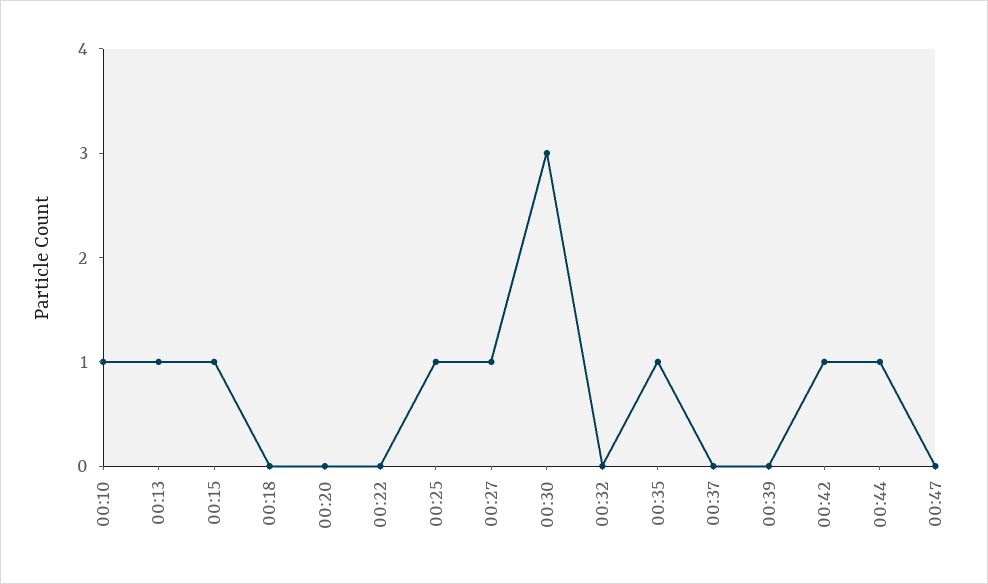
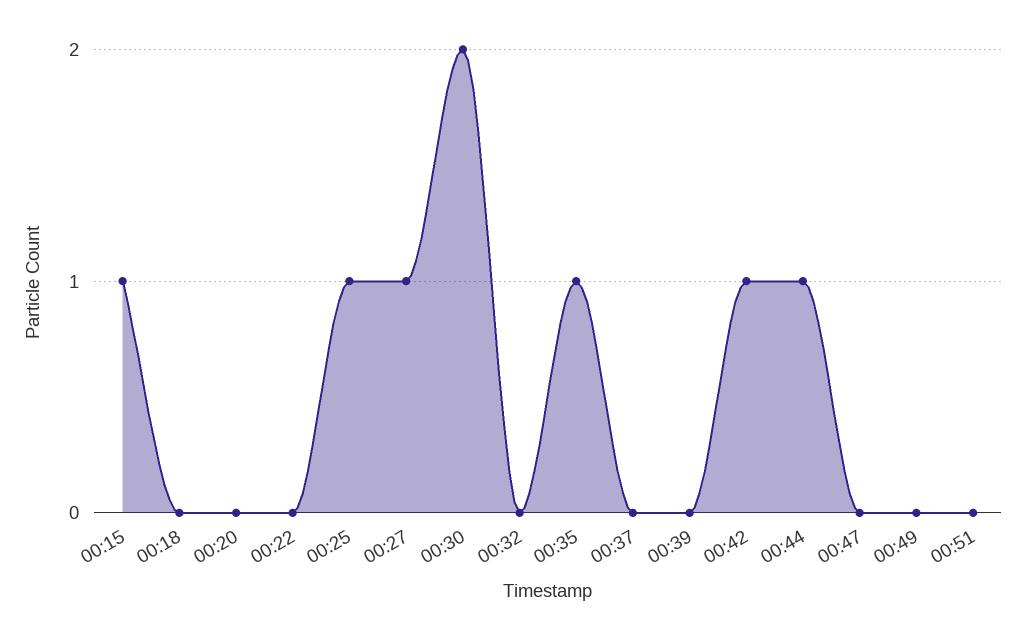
00:10: 1 -> none
00:13: 1 -> none
00:30: 3 -> 2
00:49: none -> 0
00:51: none -> 0

